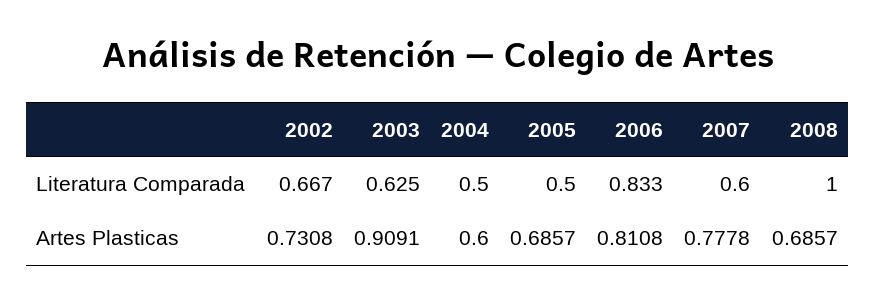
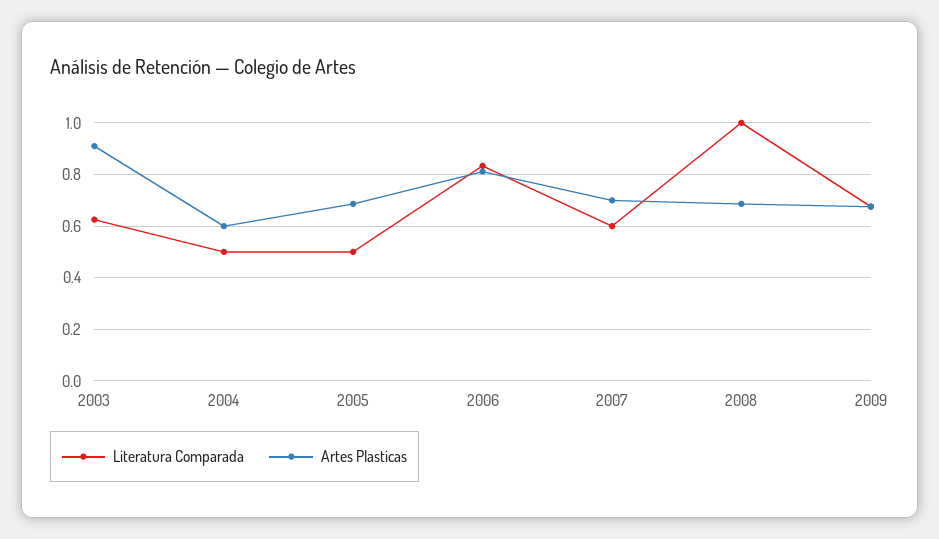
Literatura Comparada, 2002: 0.667 -> none
Artes Plasticas, 2002: 0.7308 -> none
Artes Plasticas, 2007: 0.7778 -> 0.7
Literatura Comparada, 2009: none -> 0.675
Artes Plasticas, 2009: none -> 0.675

